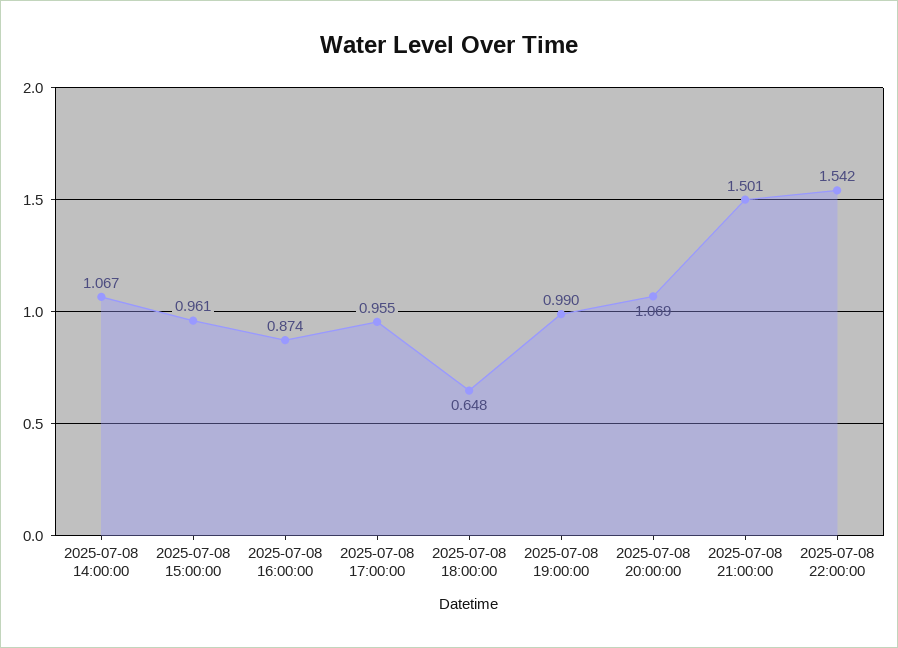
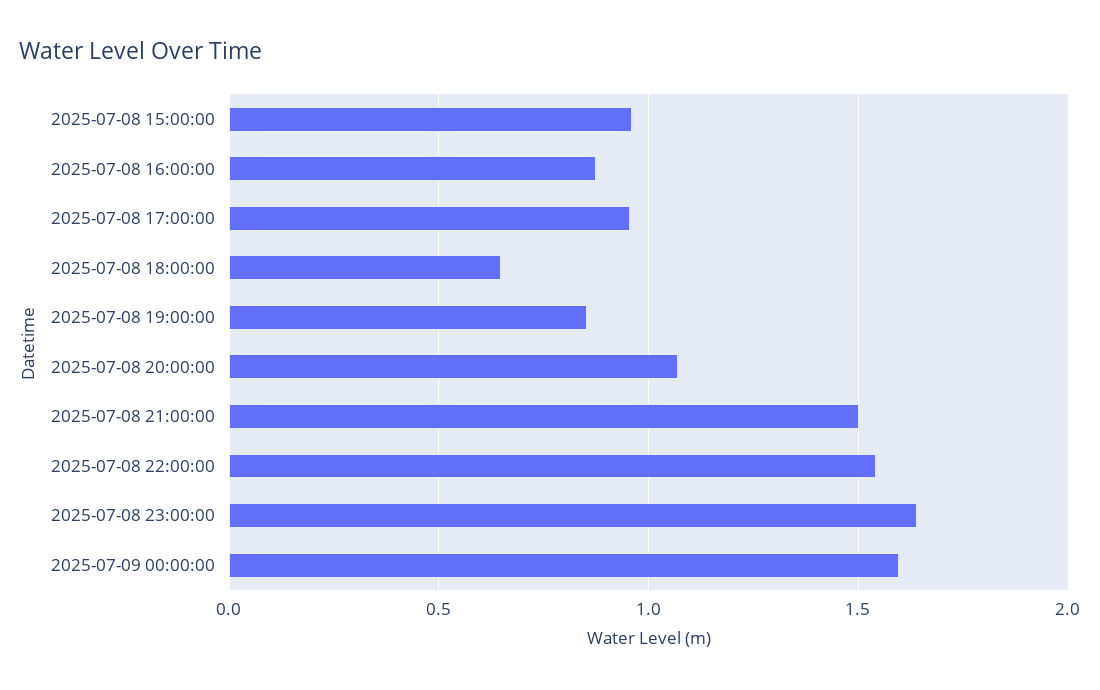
2025-07-08 14:00:00: 1.067 -> none
2025-07-08 19:00:00: 0.99 -> 0.85
2025-07-08 23:00:00: none -> 1.65
2025-07-09 00:00:00: none -> 1.6

